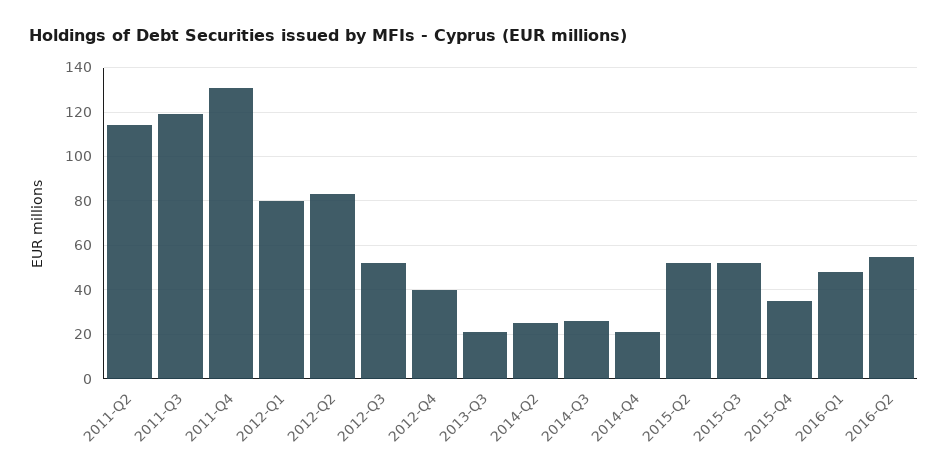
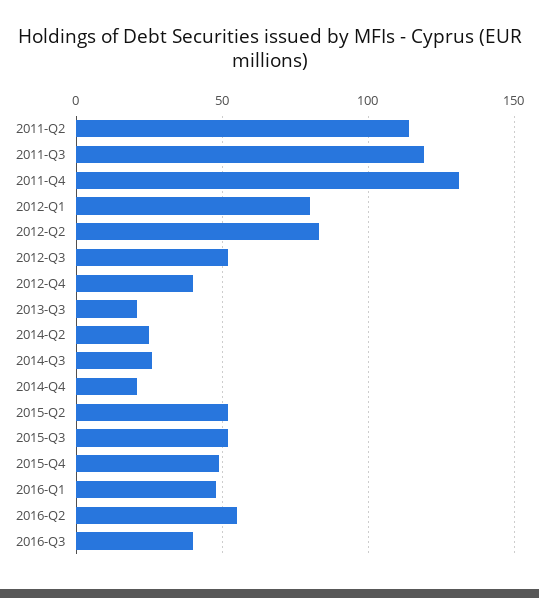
2015-Q4: 35 -> 50
2016-Q3: none -> 40

